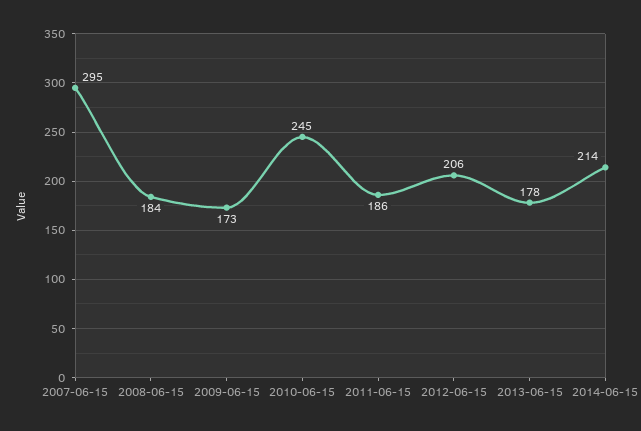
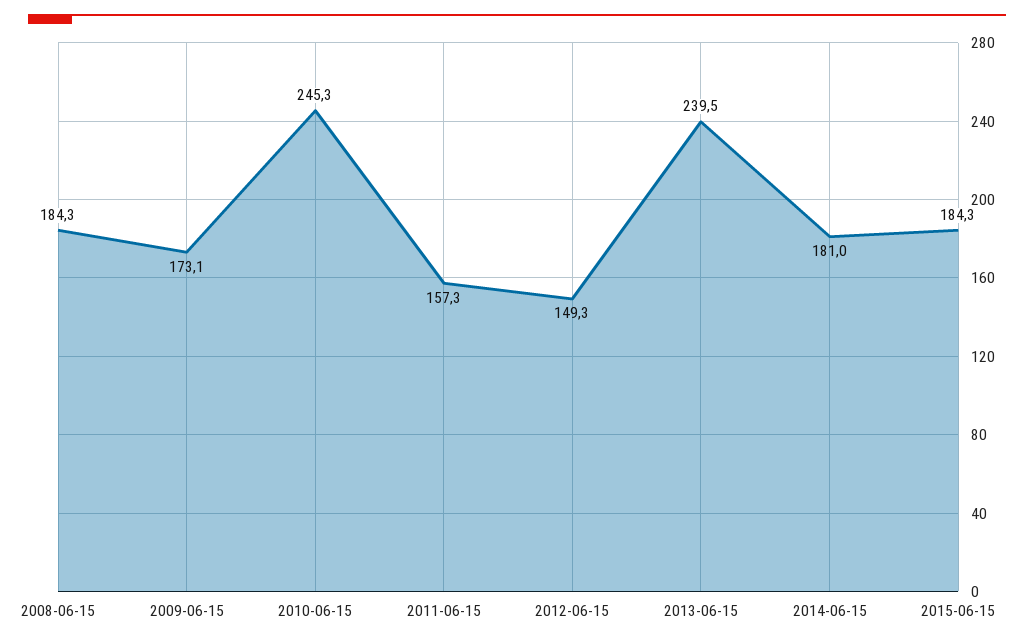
2007-06-15: 295 -> none
2011-06-15: 186 -> 157.3
2012-06-15: 206 -> 149.3
2013-06-15: 178 -> 239.5
2014-06-15: 214 -> 181
2015-06-15: none -> 184.3

